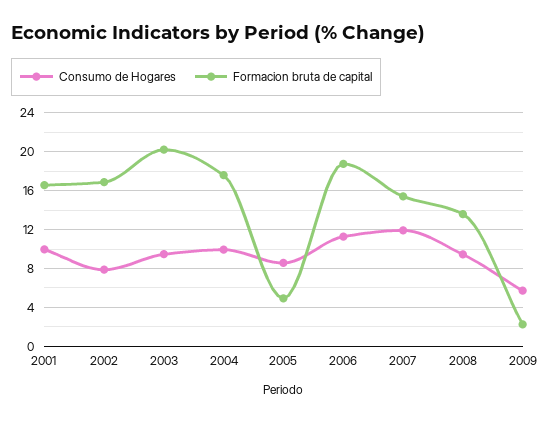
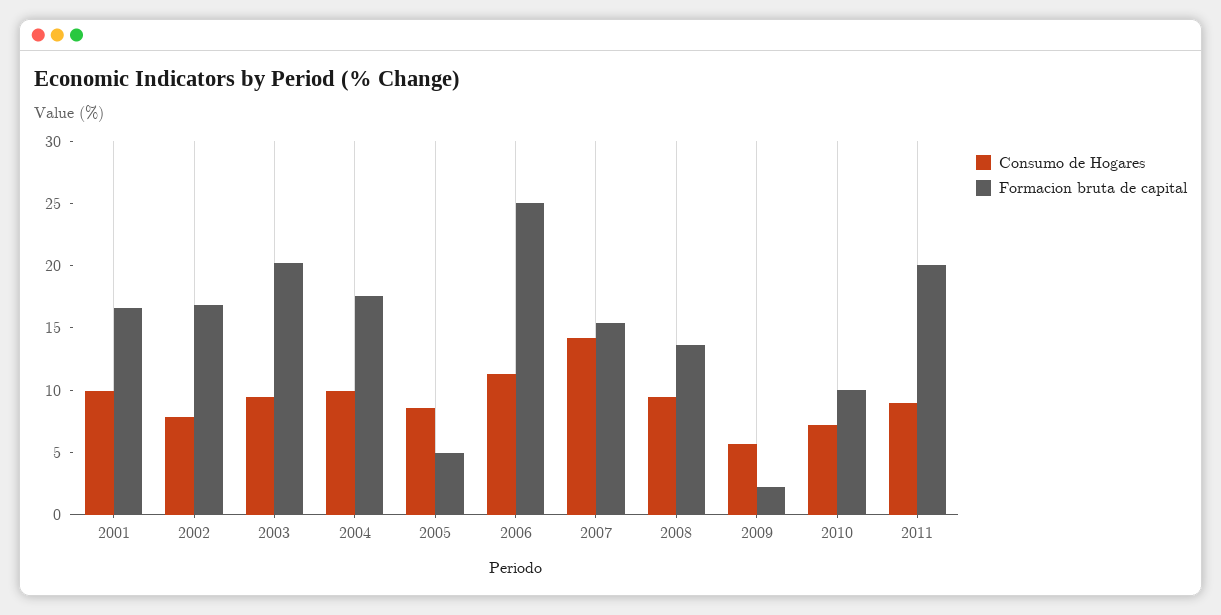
Formacion bruta de capital, 2006: 19 -> 25
Consumo de Hogares, 2007: 12 -> 14
Consumo de Hogares, 2010: none -> 7
Formacion bruta de capital, 2010: none -> 10
Consumo de Hogares, 2011: none -> 9
Formacion bruta de capital, 2011: none -> 20

